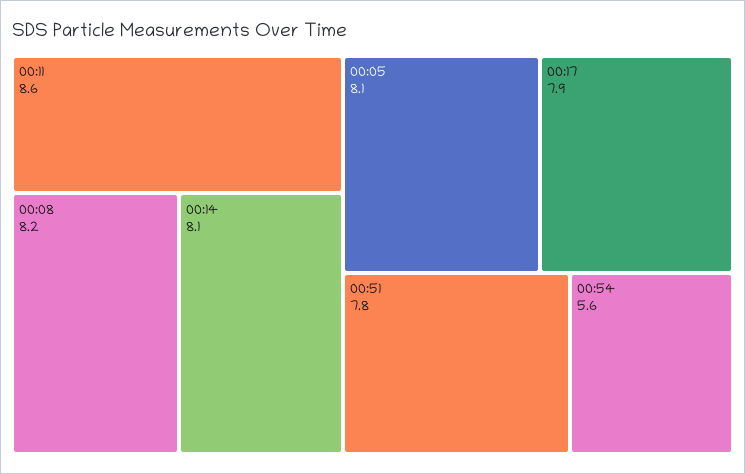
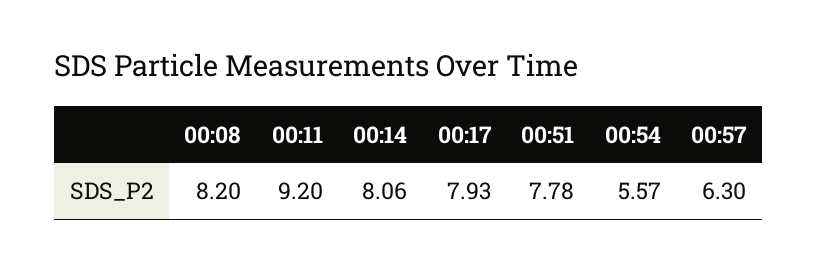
00:11: 8.6 -> 9.2
00:05: 8.1 -> none
00:57: none -> 6.3

